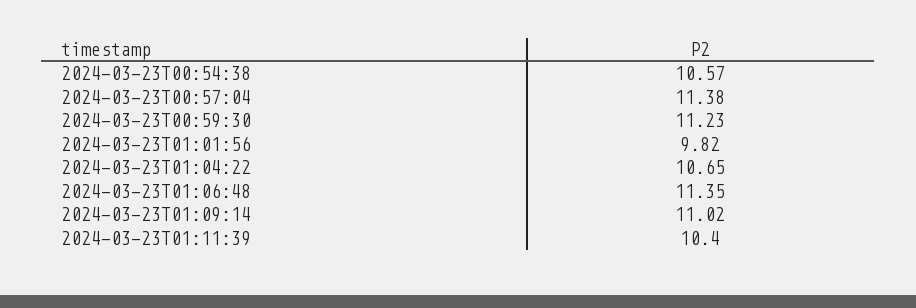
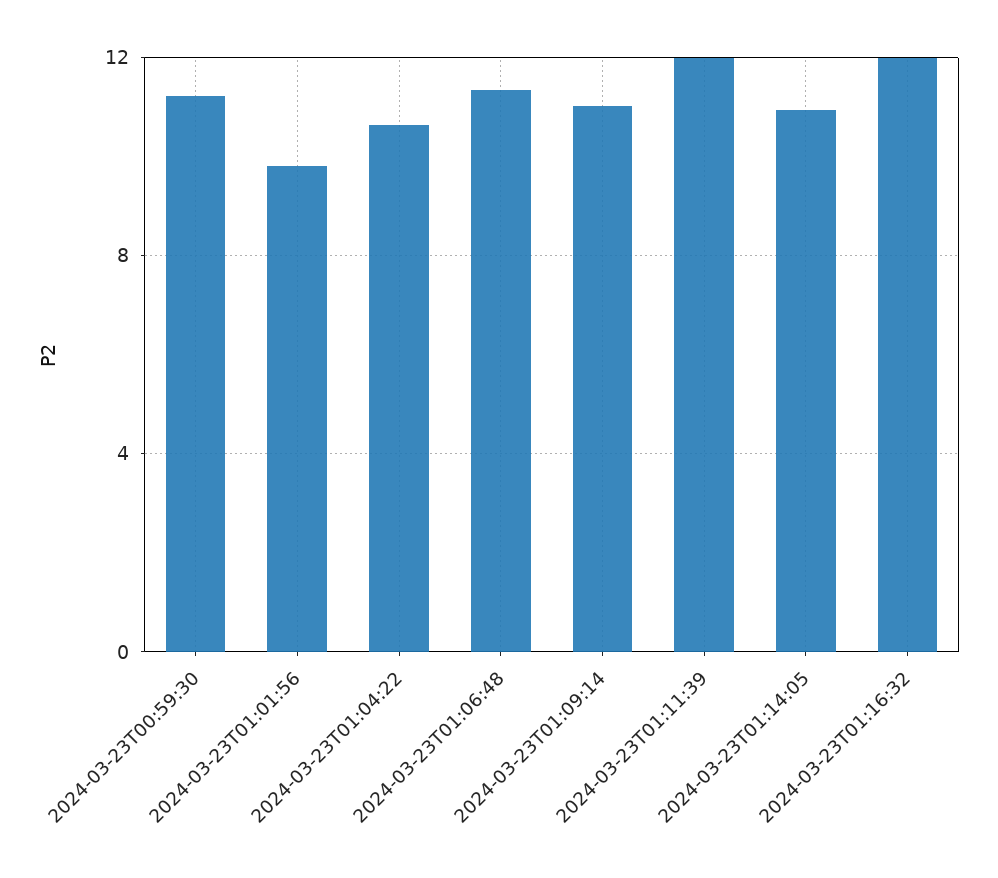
2024-03-23T00:54:38: 10.57 -> none
2024-03-23T00:57:04: 11.38 -> none
2024-03-23T01:11:39: 10.4 -> 12
2024-03-23T01:14:05: none -> 11
2024-03-23T01:16:32: none -> 12

